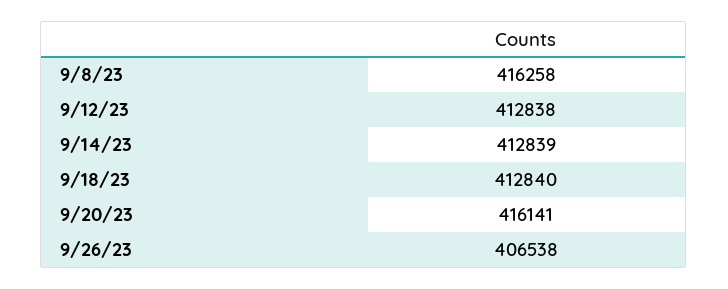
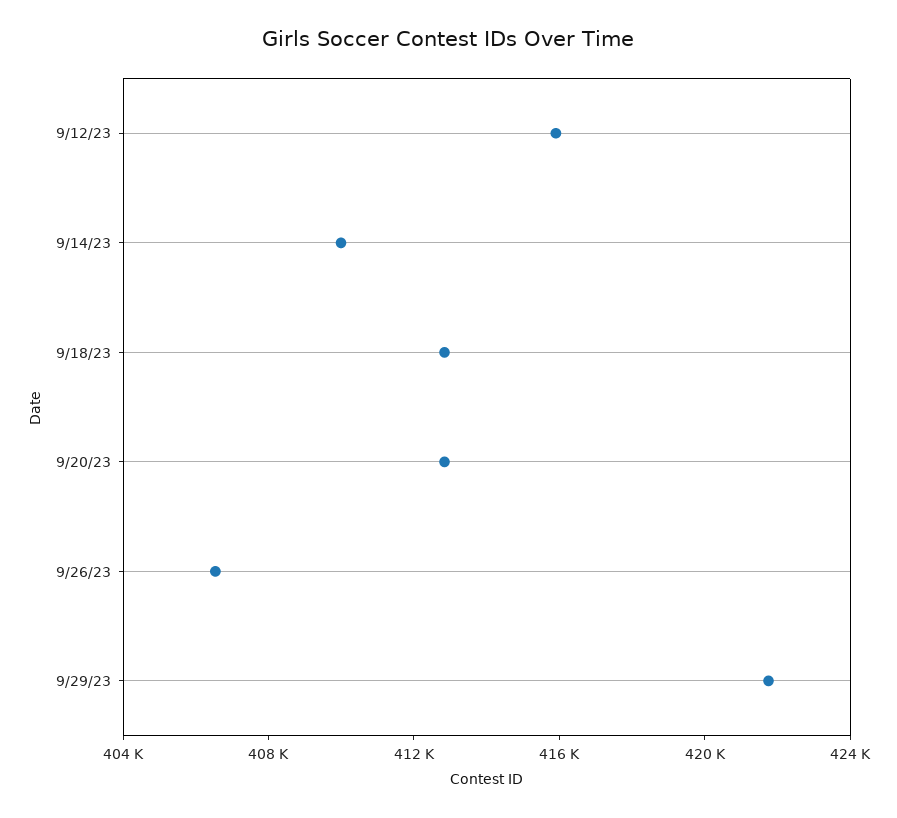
9/8/23: 416258 -> none
9/12/23: 412838 -> 416000
9/14/23: 412839 -> 410000
9/20/23: 416141 -> 413000
9/29/23: none -> 422000

